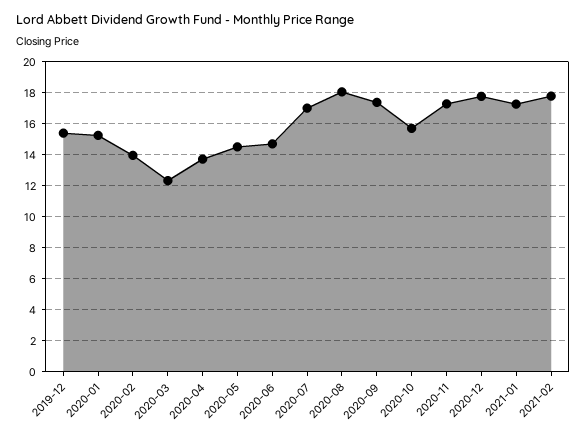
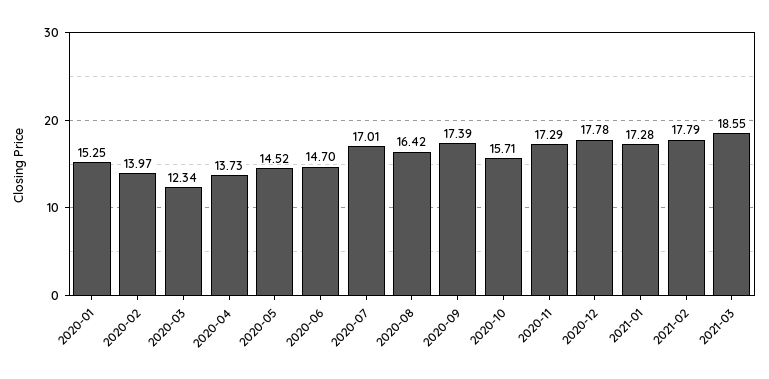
2019-12: 15.5 -> none
2020-08: 18 -> 16.42
2021-03: none -> 18.55

